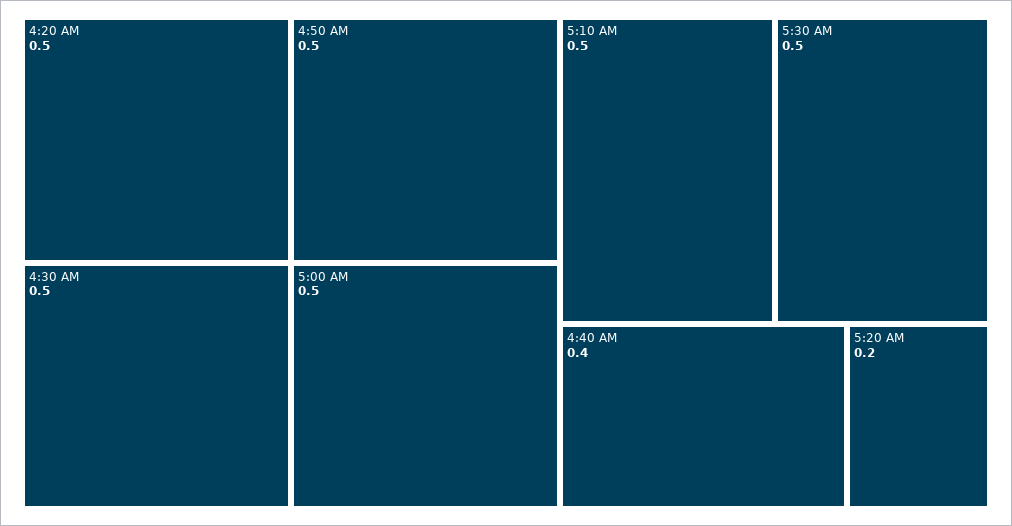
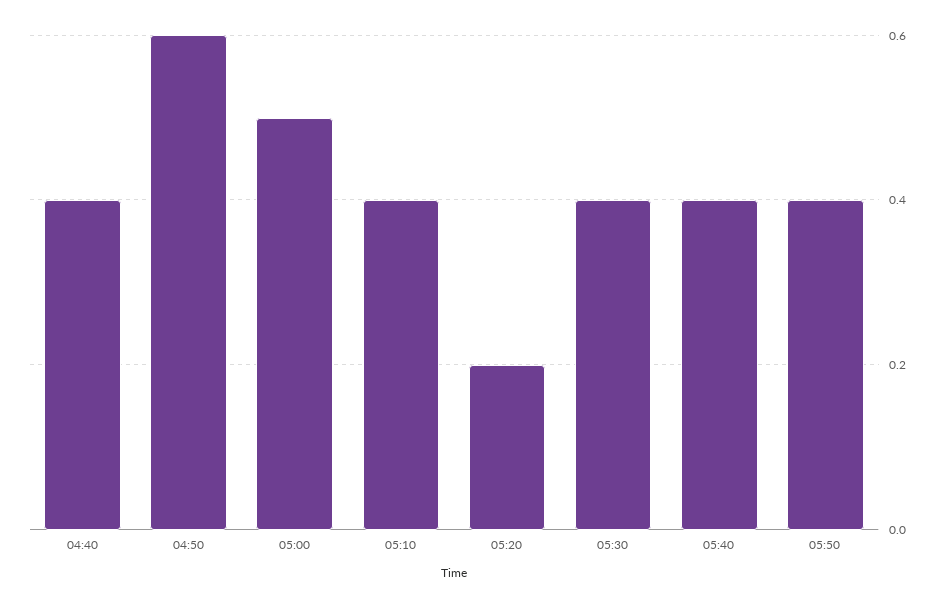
4:20 AM: 0.5 -> none
4:30 AM: 0.5 -> none
4:50 AM: 0.5 -> 0.6
5:10 AM: 0.5 -> 0.4
5:30 AM: 0.5 -> 0.4
05:40: none -> 0.4
05:50: none -> 0.4

